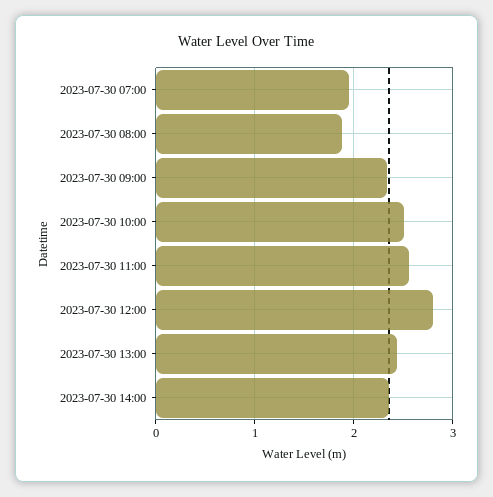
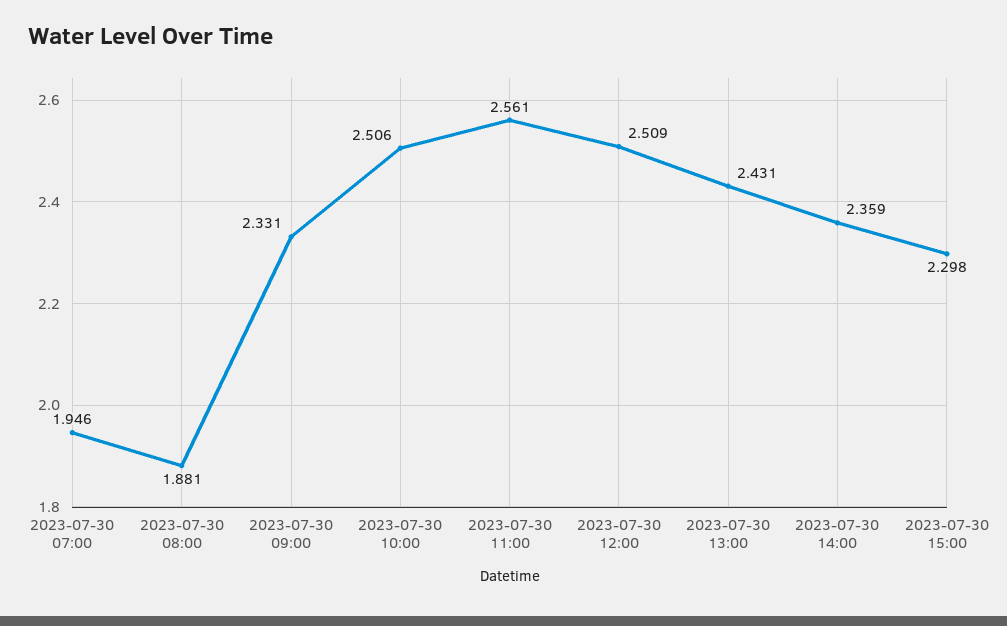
2023-07-30 12:00: 2.8 -> 2.509
2023-07-30 15:00: none -> 2.298

